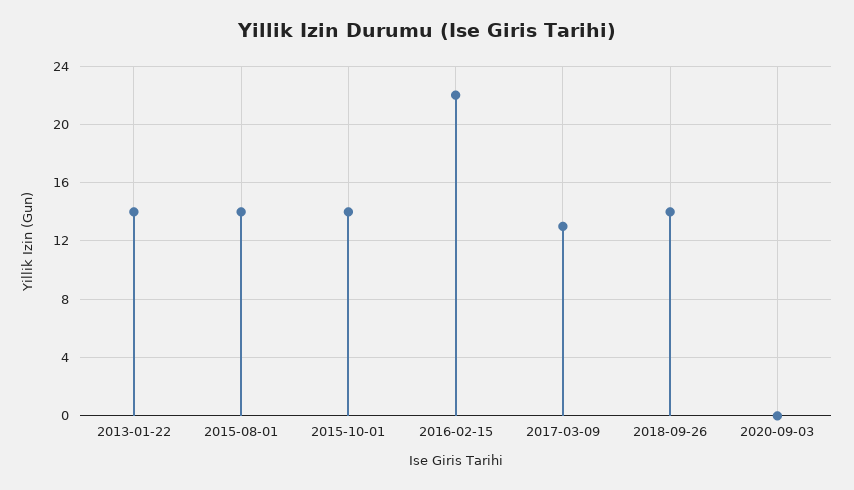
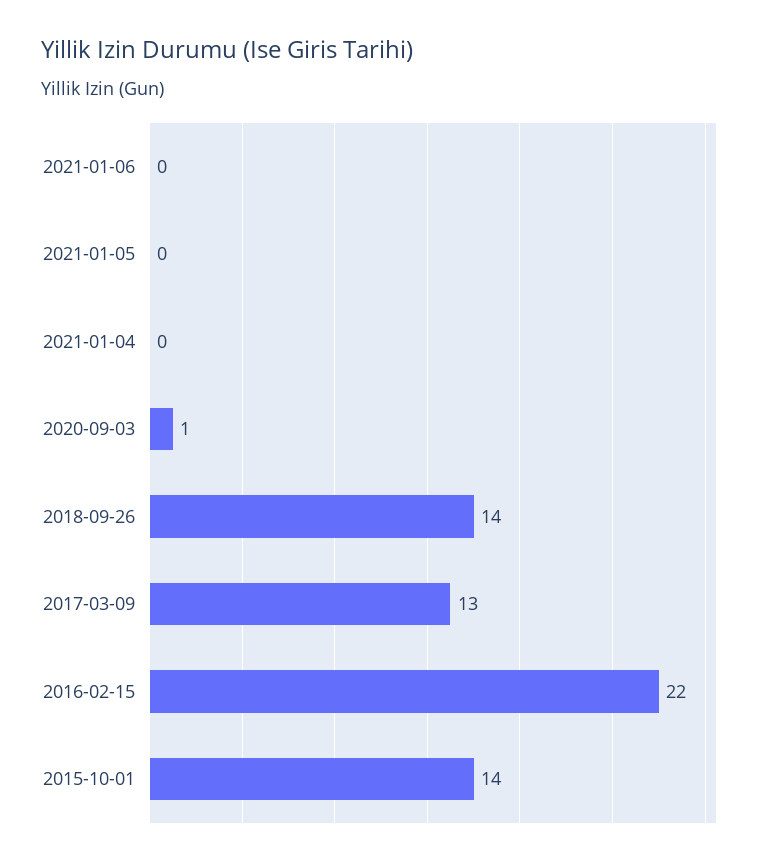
2013-01-22: 14 -> none
2015-08-01: 14 -> none
2020-09-03: 0 -> 1
2021-01-06: none -> 0
2021-01-05: none -> 0
2021-01-04: none -> 0

